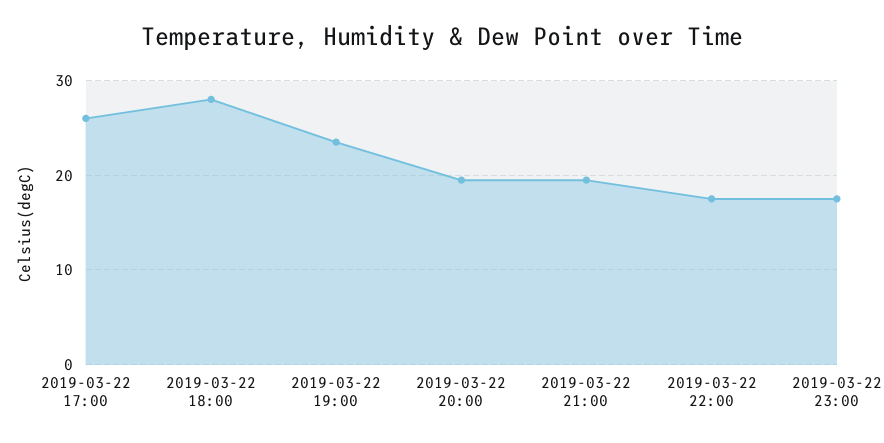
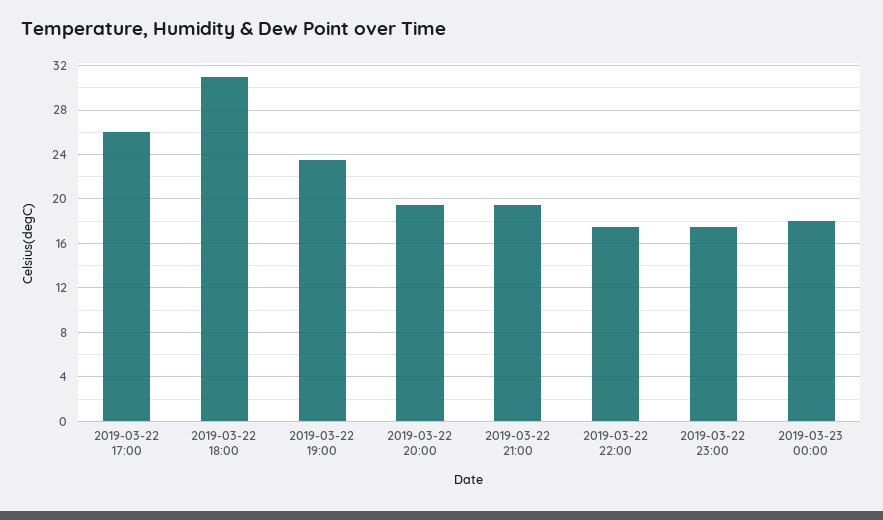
2019-03-22 18:00: 28 -> 31
2019-03-23 00:00: none -> 18

